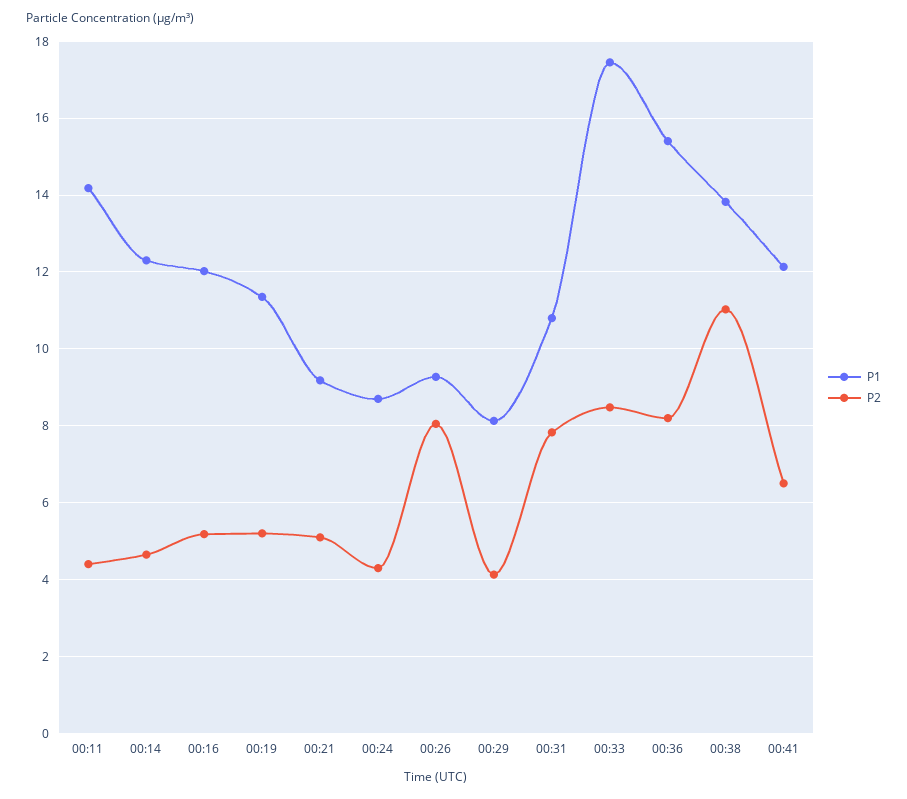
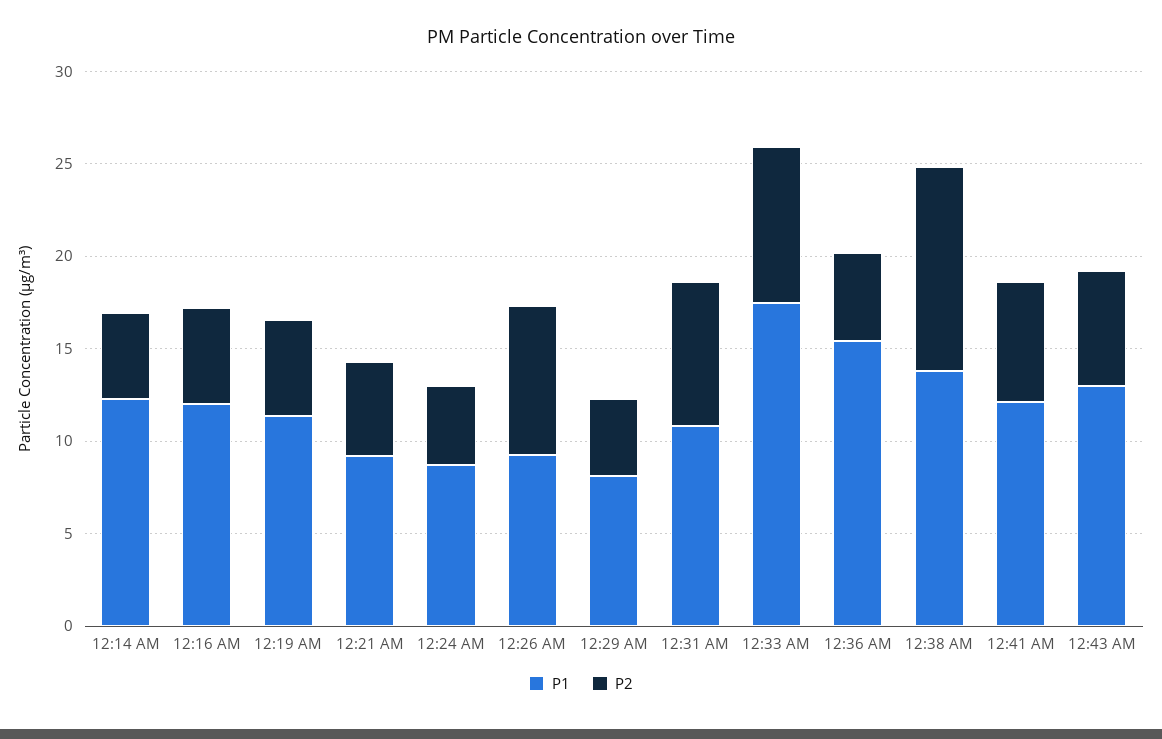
P1, 00:11: 14.2 -> none
P2, 00:11: 4.4 -> none
P2, 00:36: 8.2 -> 5
P1, 12:43 AM: none -> 13
P2, 12:43 AM: none -> 6

